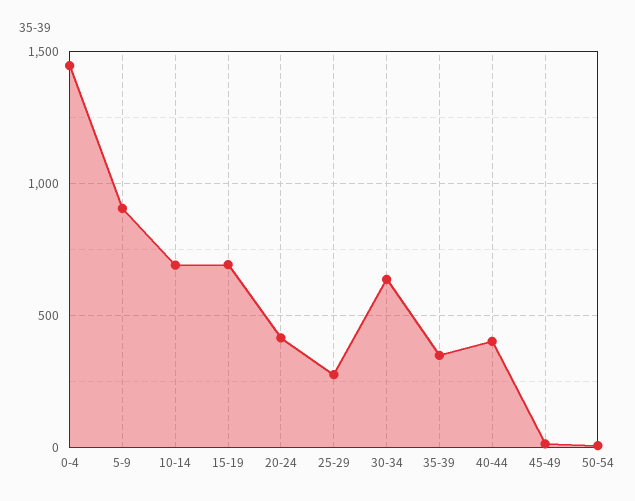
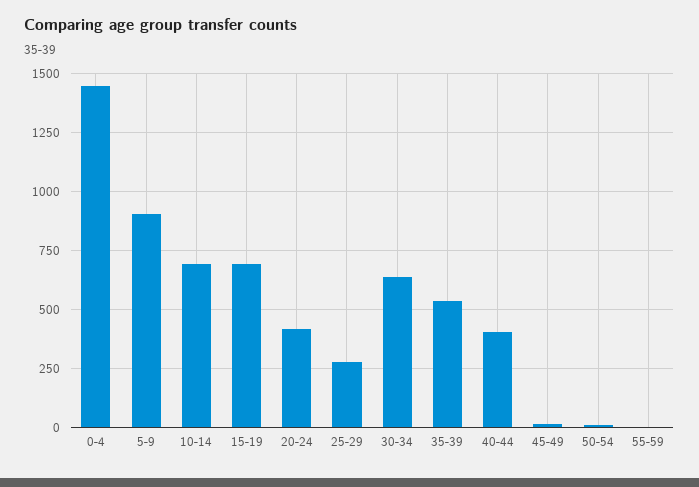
35-39: 350 -> 550
55-59: none -> 0

